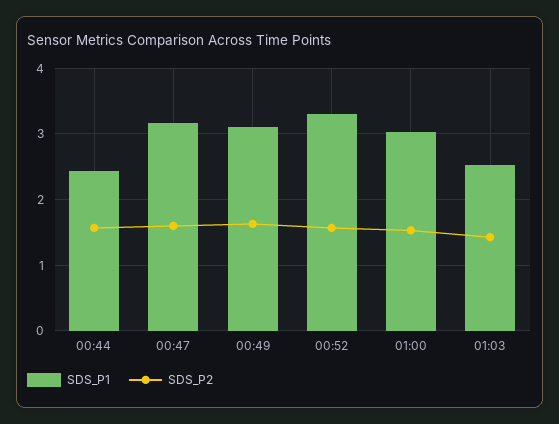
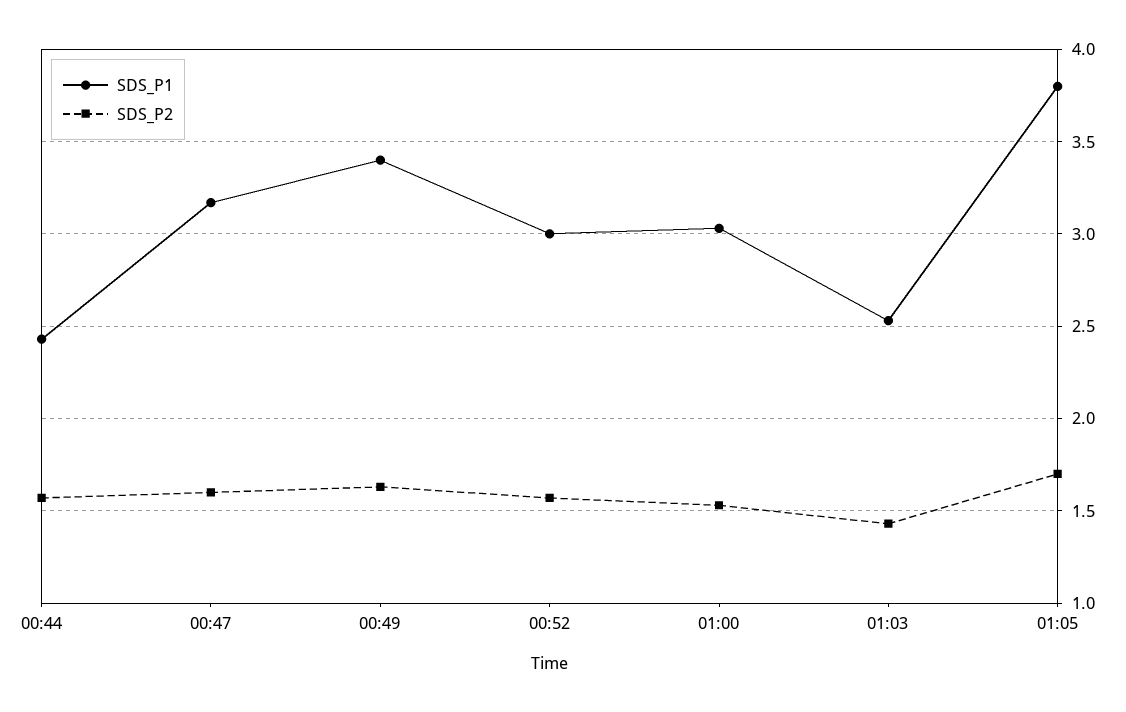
SDS_P1, 00:49: 3.1 -> 3.4
SDS_P1, 00:52: 3.3 -> 3
SDS_P1, 01:05: none -> 3.8
SDS_P2, 01:05: none -> 1.7

